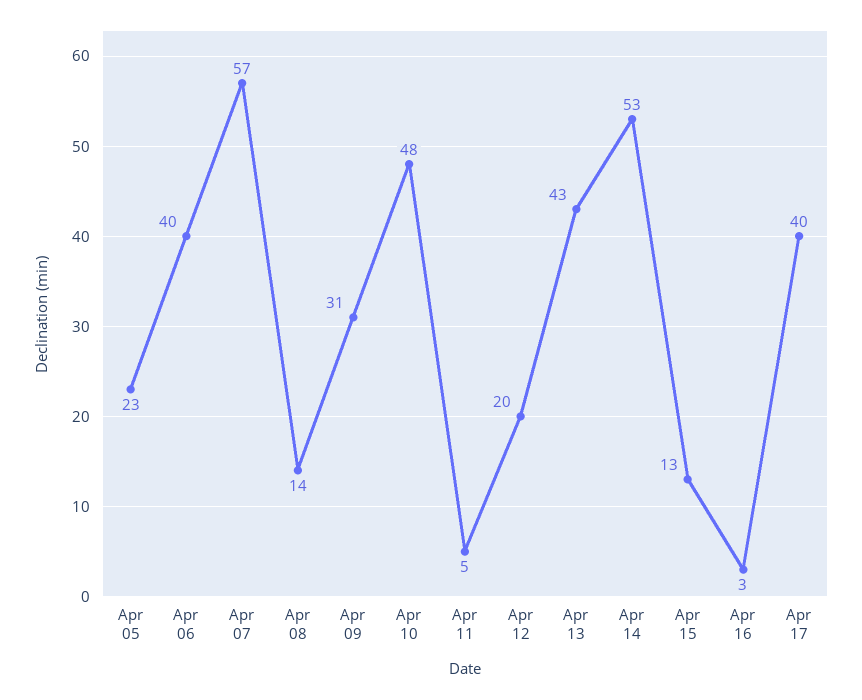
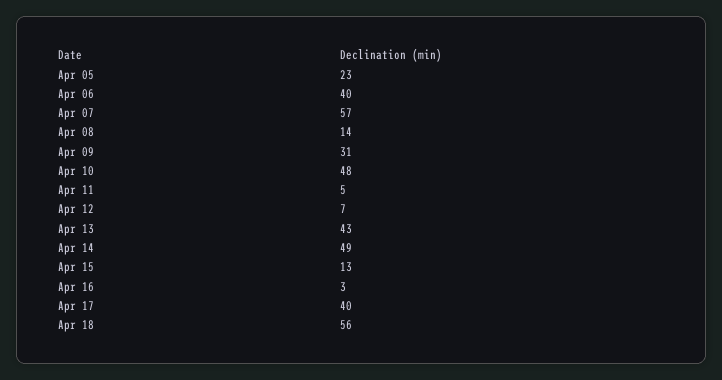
Apr 12: 20 -> 7
Apr 14: 53 -> 49
Apr 18: none -> 56

